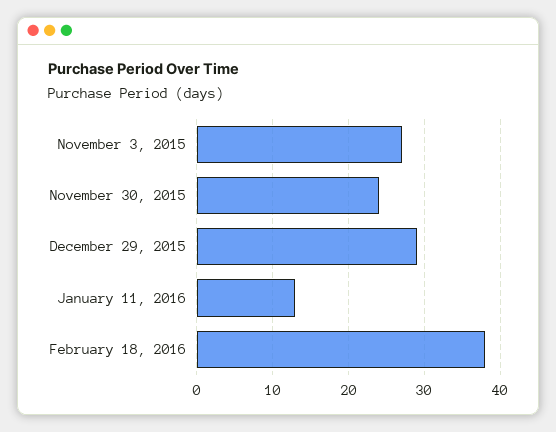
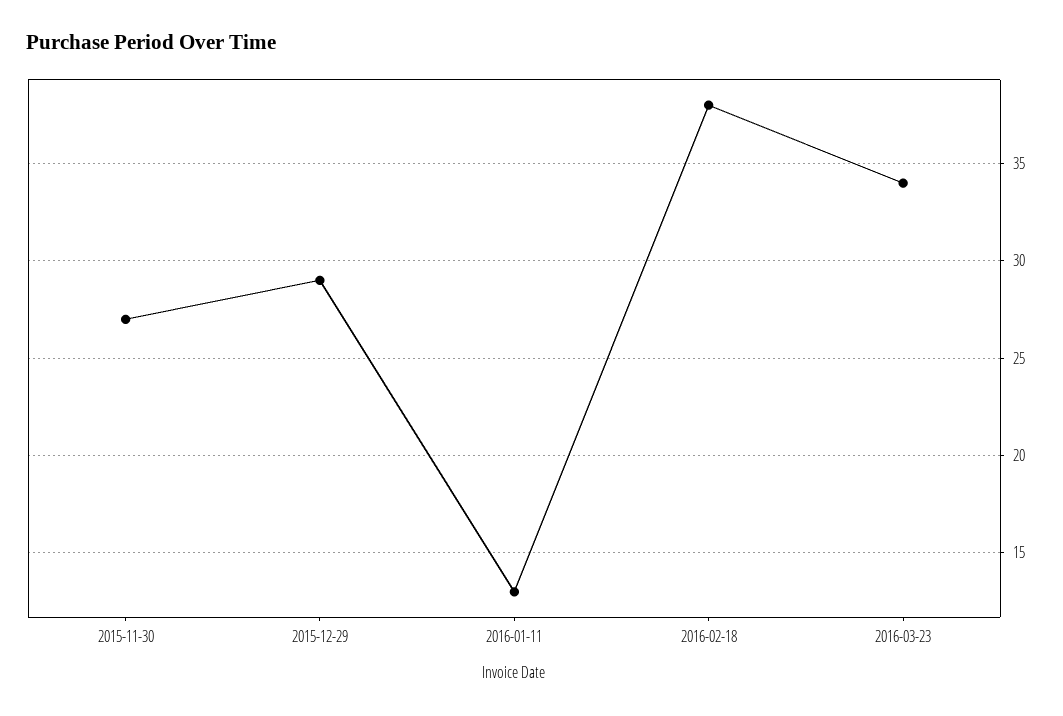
November 3, 2015: 27 -> none
November 30, 2015: 24 -> 27
2016-03-23: none -> 34

